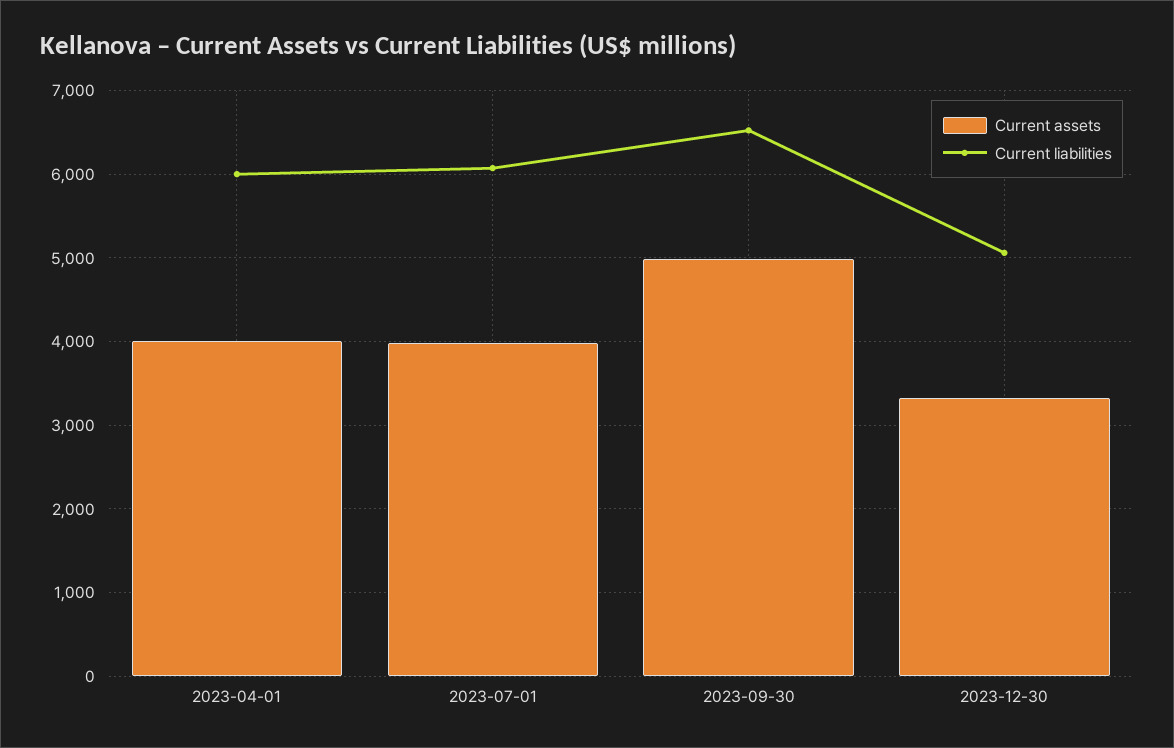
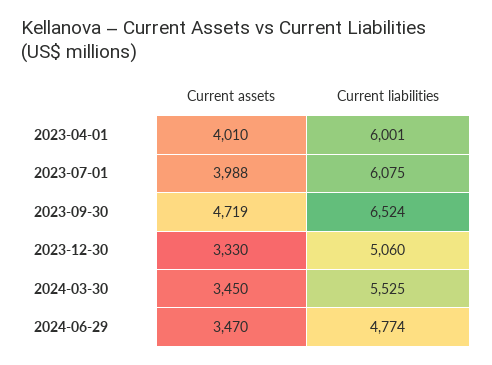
Current assets, 2023-09-30: 5000 -> 4719
Current assets, 2024-03-30: none -> 3450
Current liabilities, 2024-03-30: none -> 5525
Current assets, 2024-06-29: none -> 3470
Current liabilities, 2024-06-29: none -> 4774

